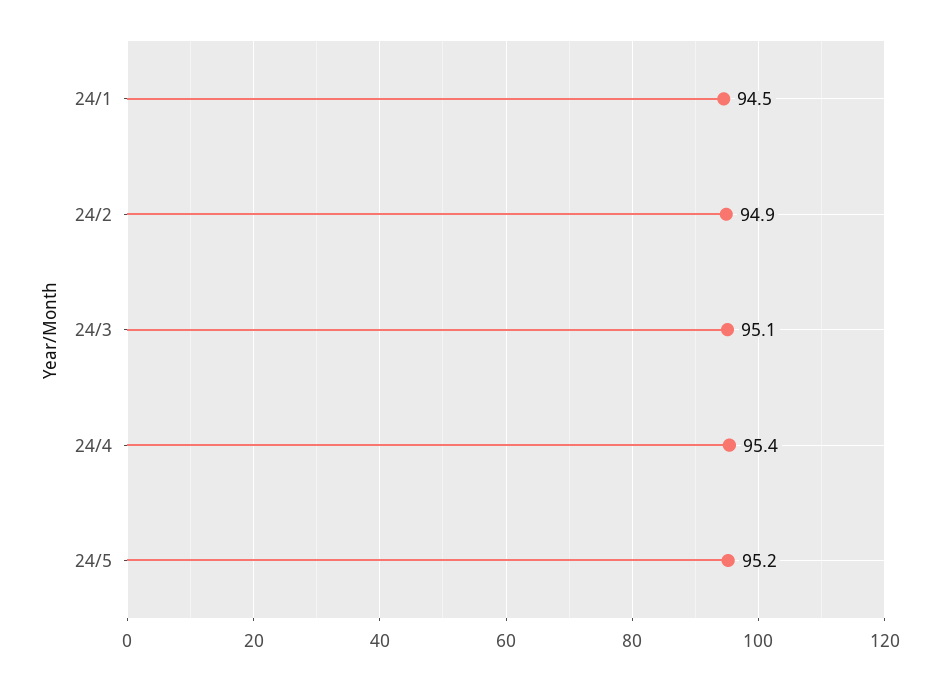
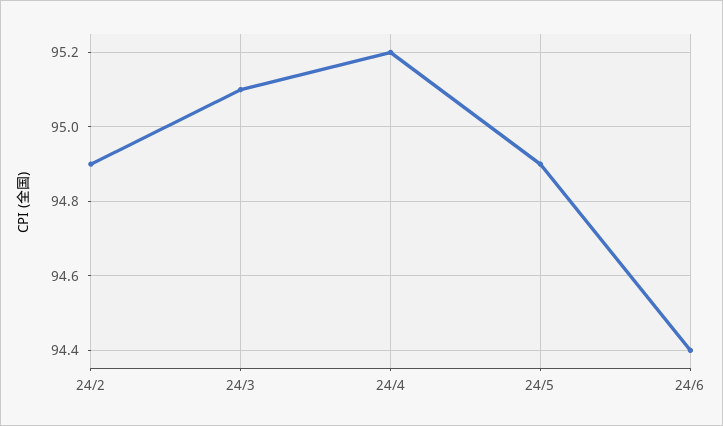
24/1: 94.5 -> none
24/4: 95.4 -> 95.2
24/5: 95.2 -> 94.9
24/6: none -> 94.4

